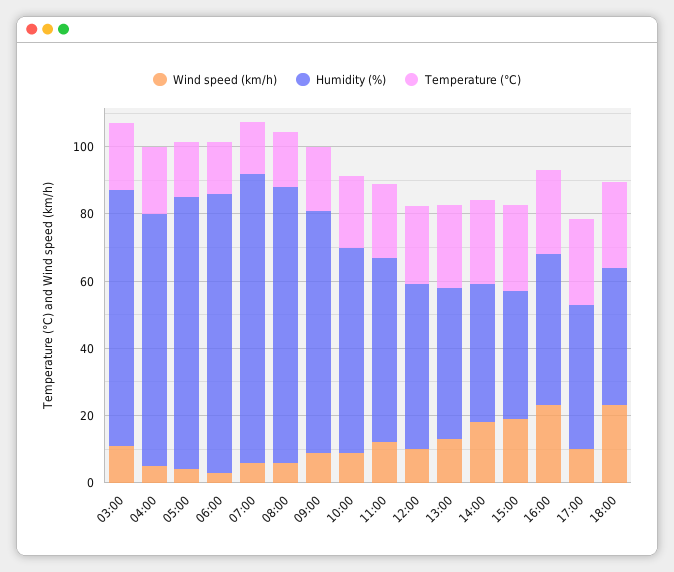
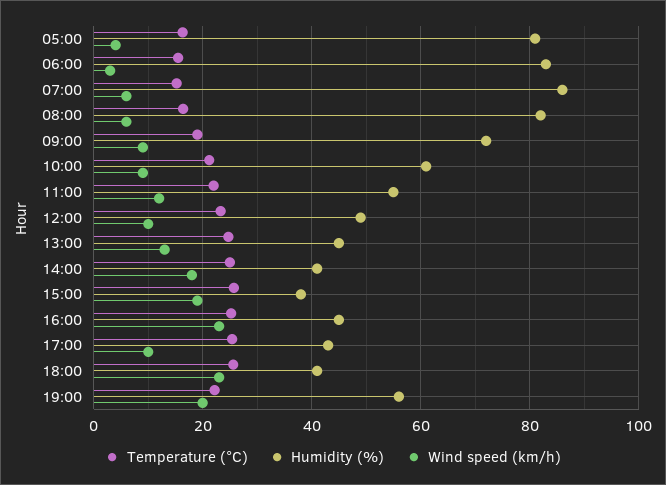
Wind speed (km/h), 03:00: 10 -> none
Humidity (%), 03:00: 75 -> none
Temperature (°C), 03:00: 20 -> none
Wind speed (km/h), 04:00: 5 -> none
Humidity (%), 04:00: 75 -> none
Temperature (°C), 04:00: 20 -> none
Temperature (°C), 19:00: none -> 22
Humidity (%), 19:00: none -> 56
Wind speed (km/h), 19:00: none -> 20

